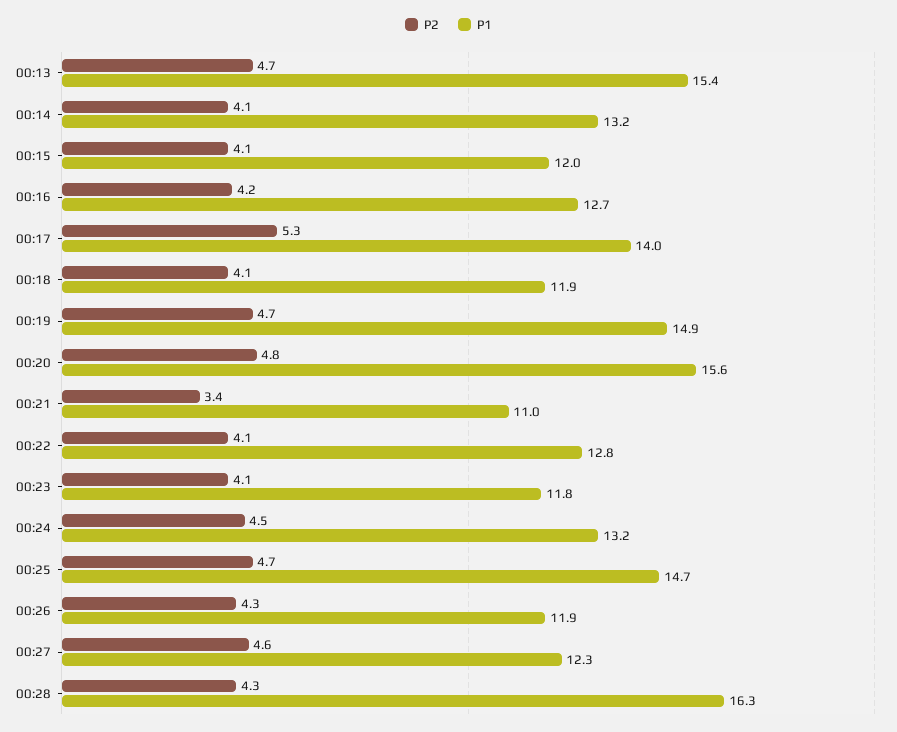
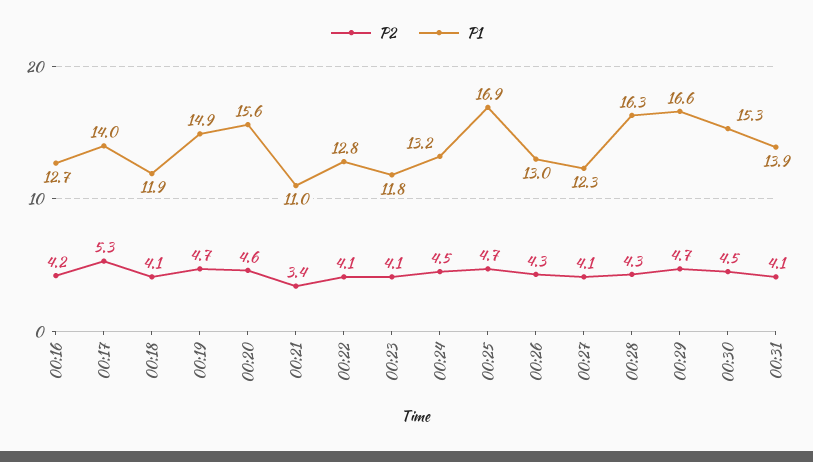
P2, 00:13: 4.7 -> none
P1, 00:13: 15.4 -> none
P2, 00:14: 4.1 -> none
P1, 00:14: 13.2 -> none
P2, 00:15: 4.1 -> none
P1, 00:15: 12 -> none
P2, 00:20: 4.8 -> 4.6
P1, 00:25: 14.7 -> 16.9
P1, 00:26: 11.9 -> 13
P2, 00:27: 4.6 -> 4.1
P2, 00:29: none -> 4.7
P1, 00:29: none -> 16.6
P2, 00:30: none -> 4.5
P1, 00:30: none -> 15.3
P2, 00:31: none -> 4.1
P1, 00:31: none -> 13.9

